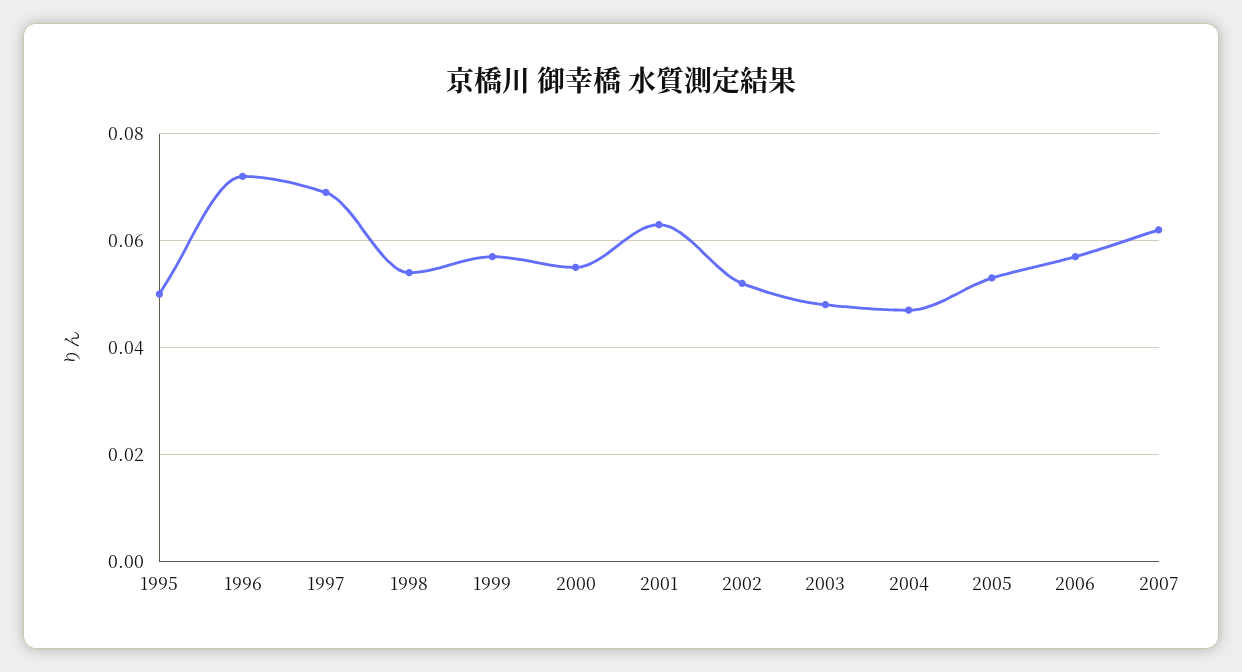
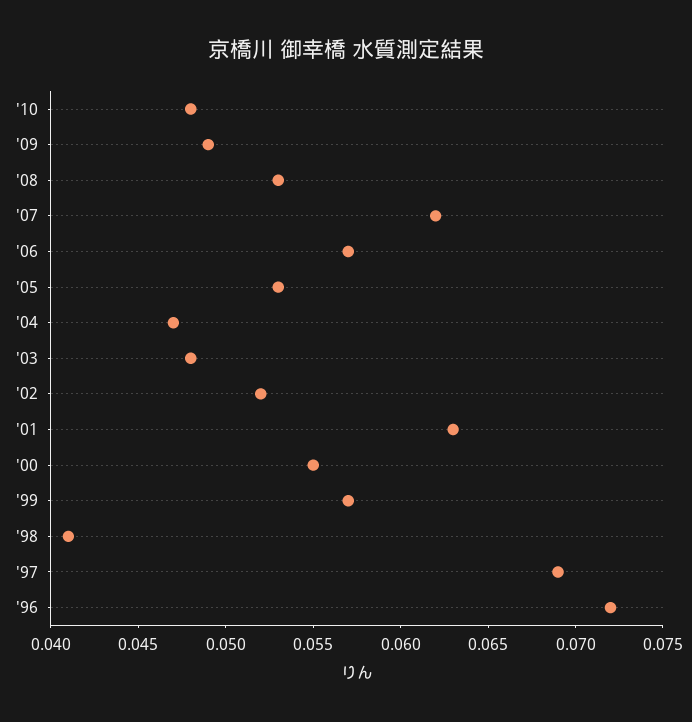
1995: 0.05 -> none
1998: 0.055 -> 0.041
'10: none -> 0.048
'09: none -> 0.049
'08: none -> 0.053

